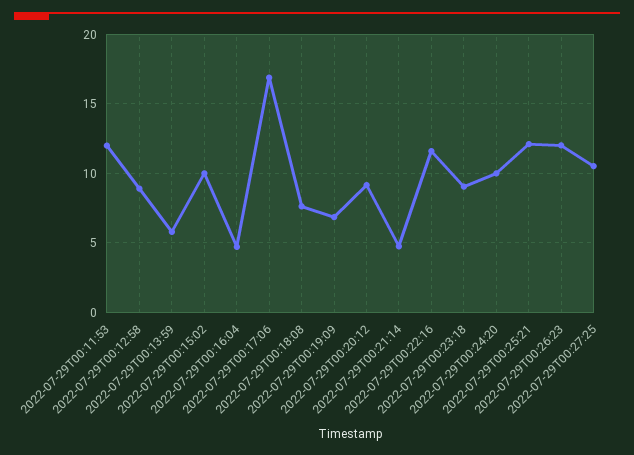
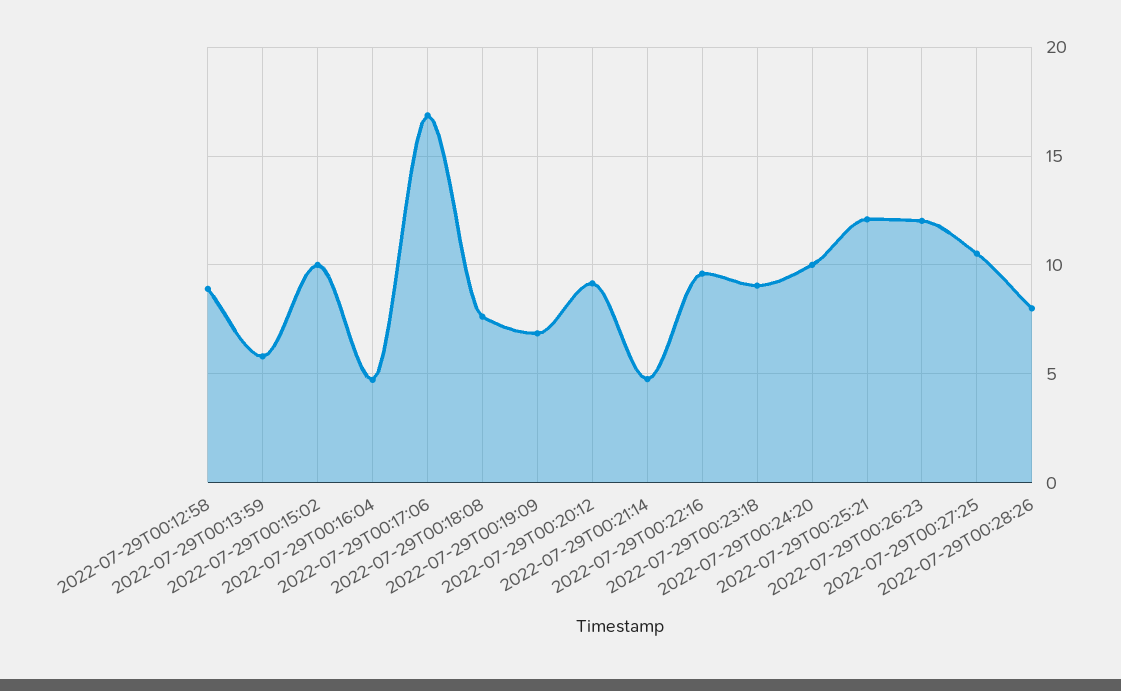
2022-07-29T00:11:53: 12 -> none
2022-07-29T00:22:16: 11.5 -> 9.5
2022-07-29T00:28:26: none -> 8

